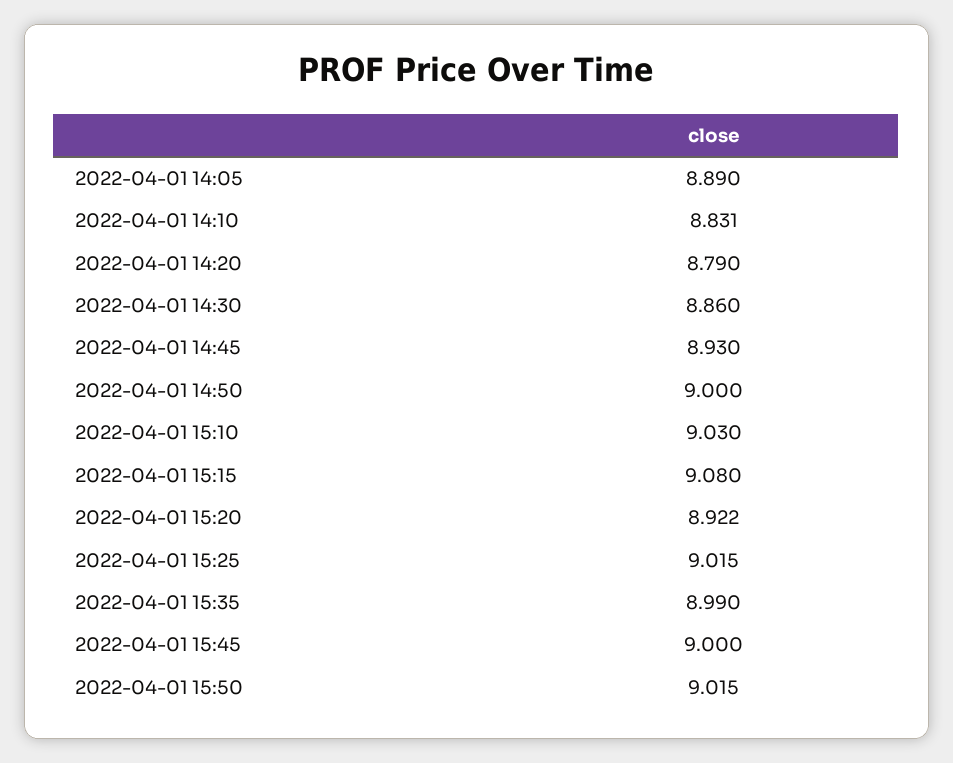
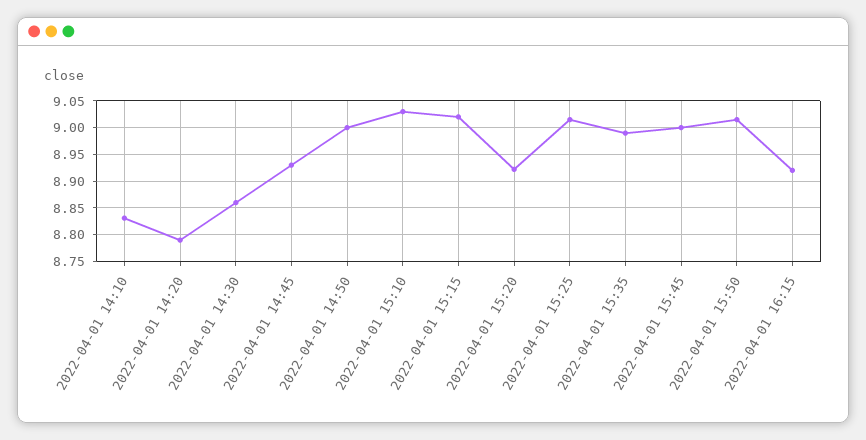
2022-04-01 14:05: 8.89 -> none
2022-04-01 15:15: 9.08 -> 9.025
2022-04-01 16:15: none -> 8.925

